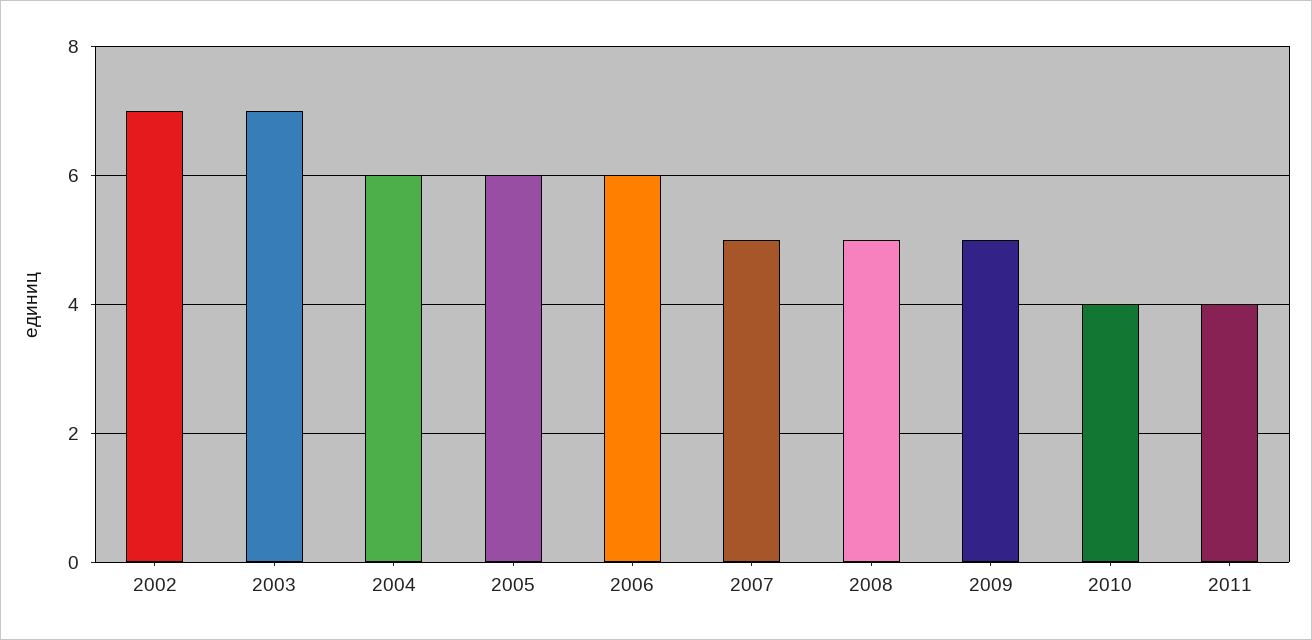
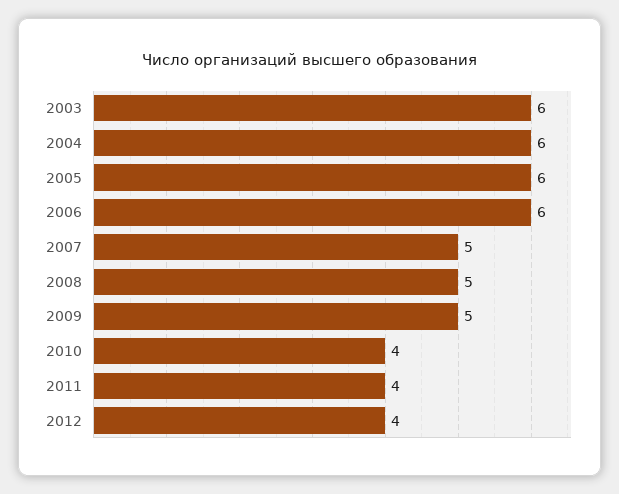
2002: 7 -> none
2003: 7 -> 6
2012: none -> 4

